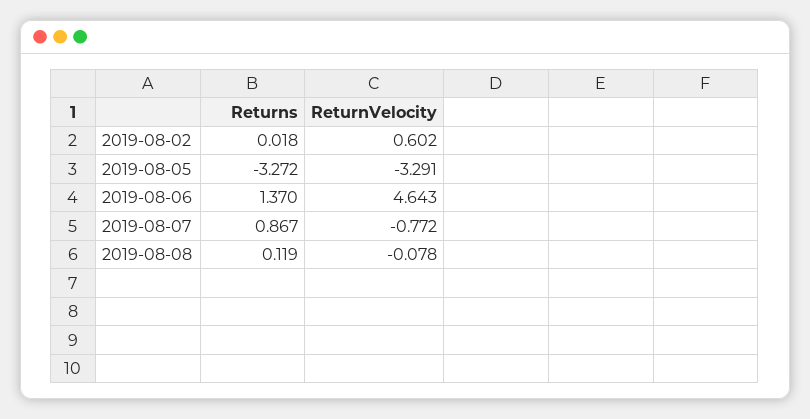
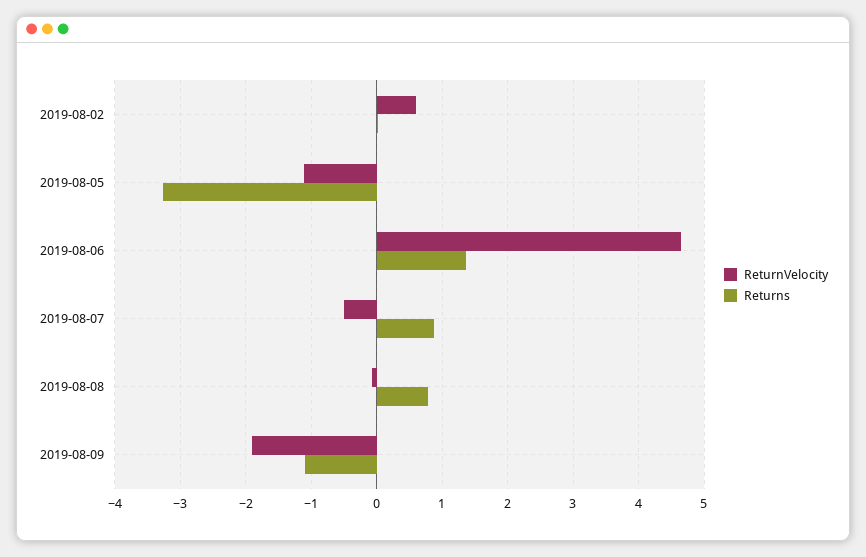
ReturnVelocity, 2019-08-05: -3.291 -> -1.1
ReturnVelocity, 2019-08-07: -0.772 -> -0.5
Returns, 2019-08-08: 0.119 -> 0.8
ReturnVelocity, 2019-08-09: none -> -1.9
Returns, 2019-08-09: none -> -1.1

